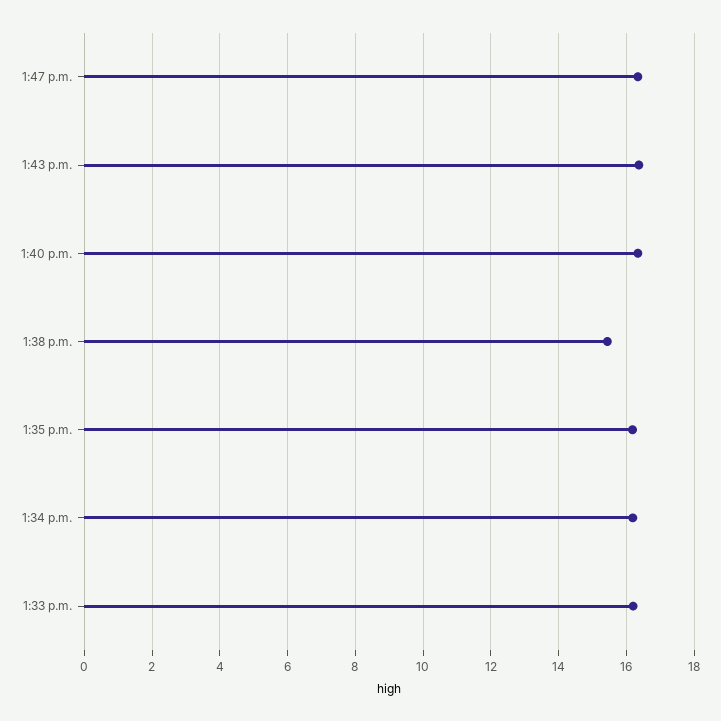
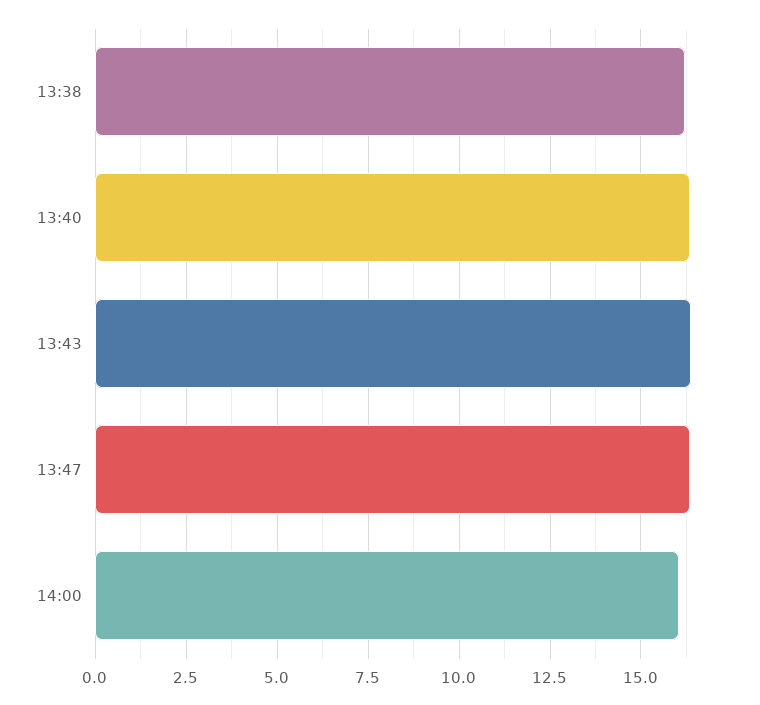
1:38 p.m.: 15.4 -> 16.25
1:35 p.m.: 16.2 -> none
1:34 p.m.: 16.2 -> none
1:33 p.m.: 16.2 -> none
14:00: none -> 16

